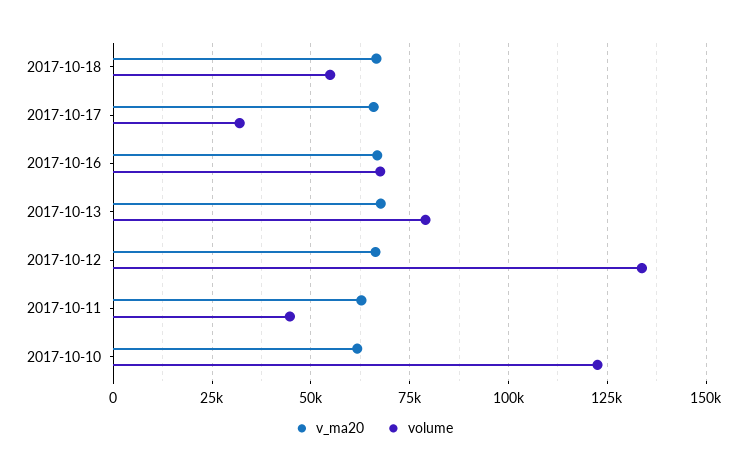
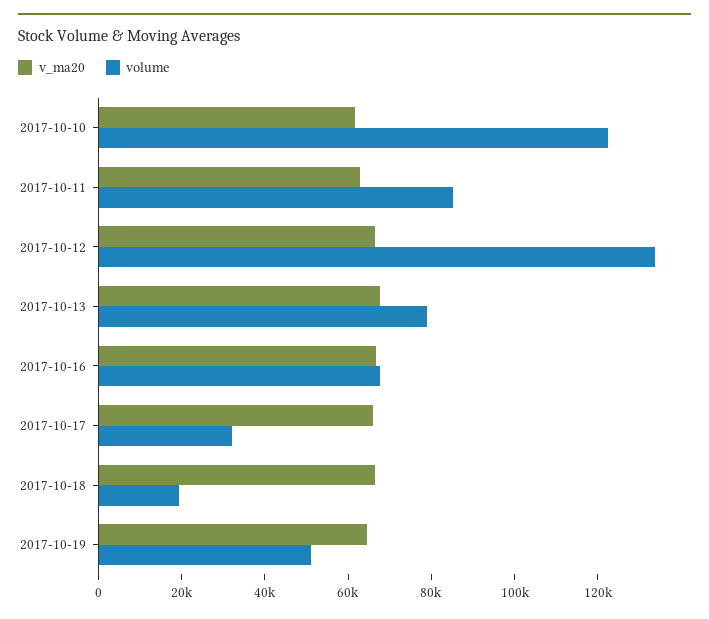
volume, 2017-10-18: 55000 -> 20000
volume, 2017-10-11: 45000 -> 85000
v_ma20, 2017-10-19: none -> 65000
volume, 2017-10-19: none -> 50000

